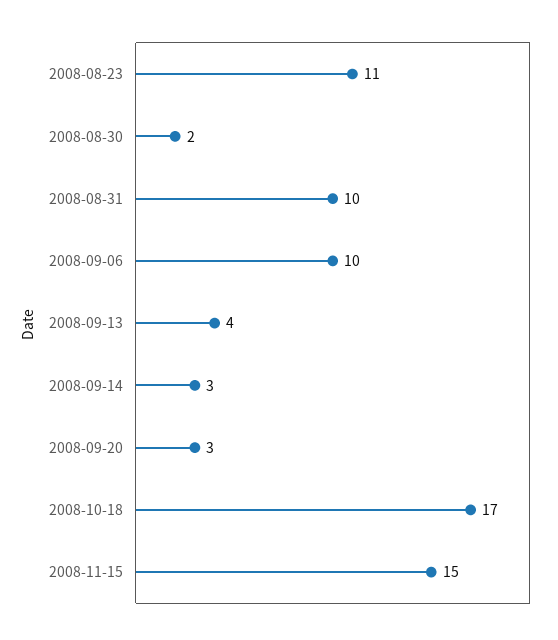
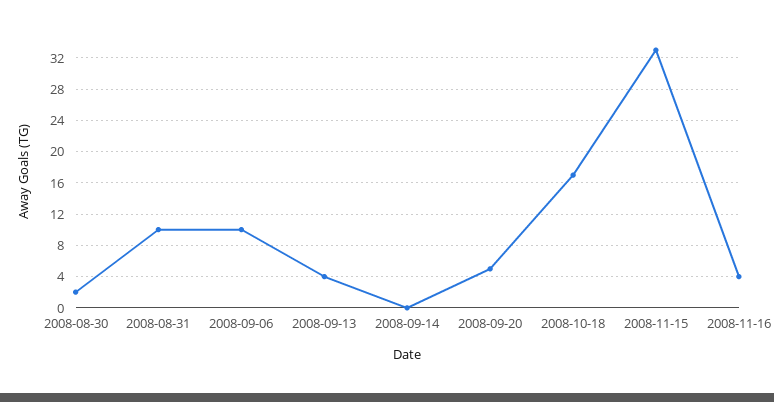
2008-08-23: 11 -> none
2008-09-14: 3 -> 0
2008-09-20: 3 -> 5
2008-11-15: 15 -> 33
2008-11-16: none -> 4

